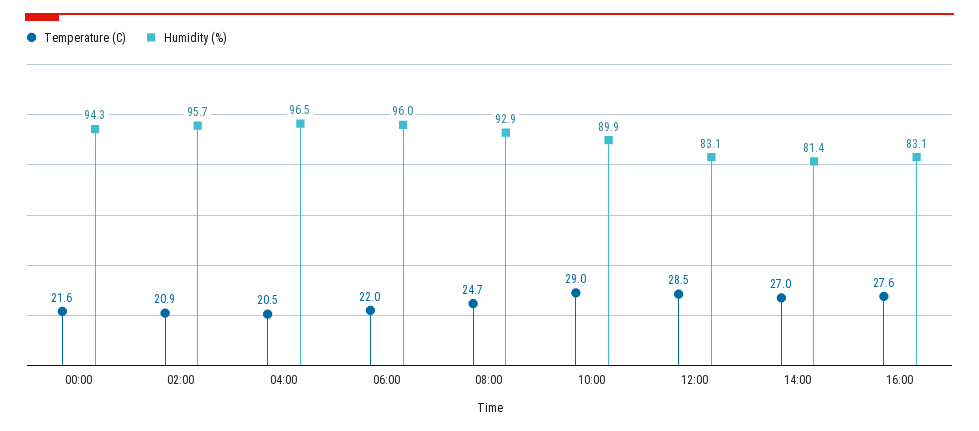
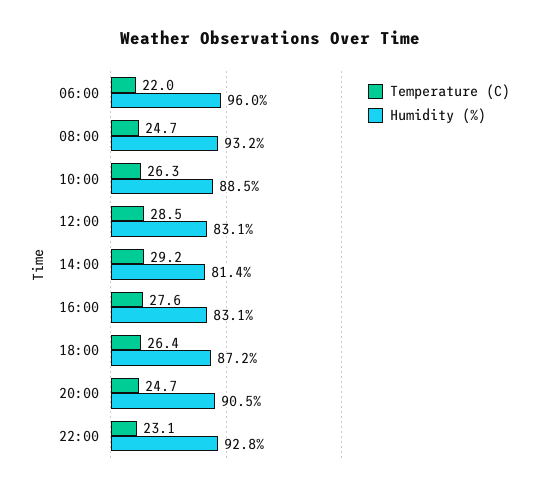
Temperature (C), 00:00: 21.6 -> none
Humidity (%), 00:00: 94.3 -> none
Temperature (C), 02:00: 20.9 -> none
Humidity (%), 02:00: 95.7 -> none
Temperature (C), 04:00: 20.5 -> none
Humidity (%), 04:00: 96.5 -> none
Humidity (%), 08:00: 92.9 -> 93.2
Temperature (C), 10:00: 29 -> 26.3
Humidity (%), 10:00: 89.9 -> 88.5
Temperature (C), 14:00: 27 -> 29.2
Temperature (C), 18:00: none -> 26.4
Humidity (%), 18:00: none -> 87.2
Temperature (C), 20:00: none -> 24.7
Humidity (%), 20:00: none -> 90.5
Temperature (C), 22:00: none -> 23.1
Humidity (%), 22:00: none -> 92.8

